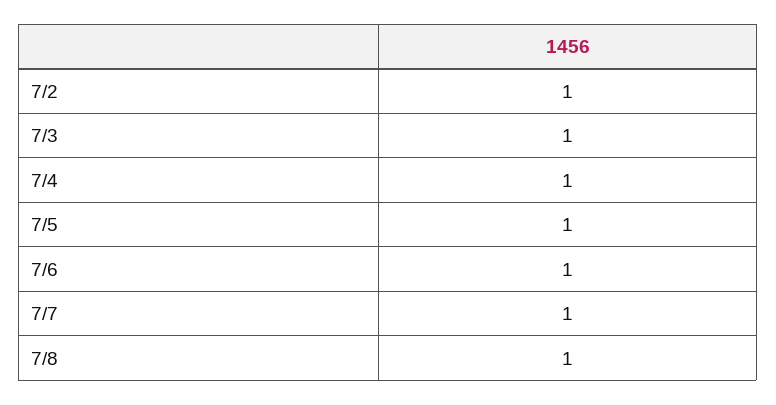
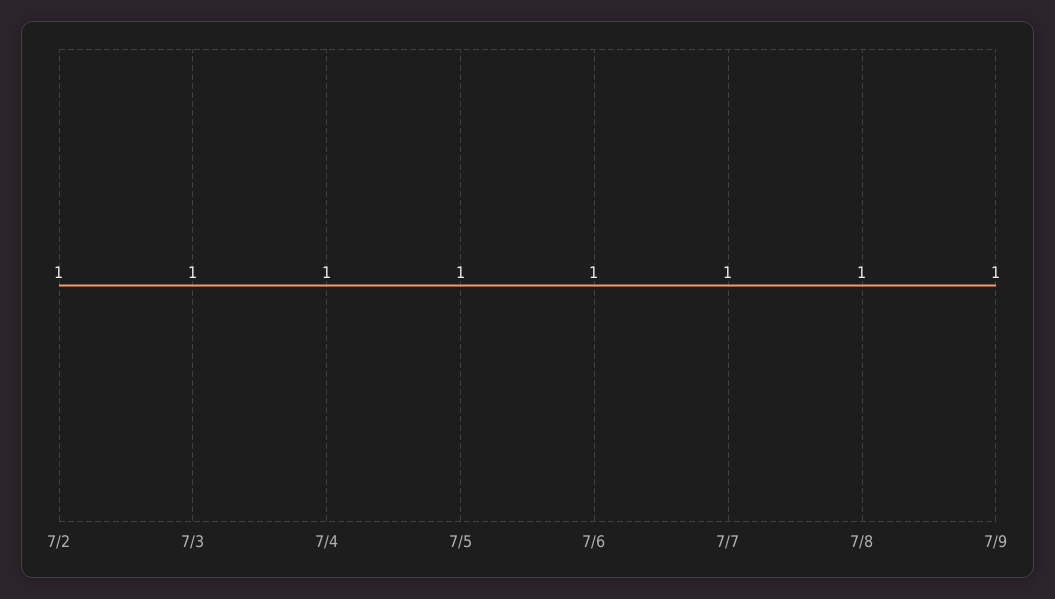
7/9: none -> 1

